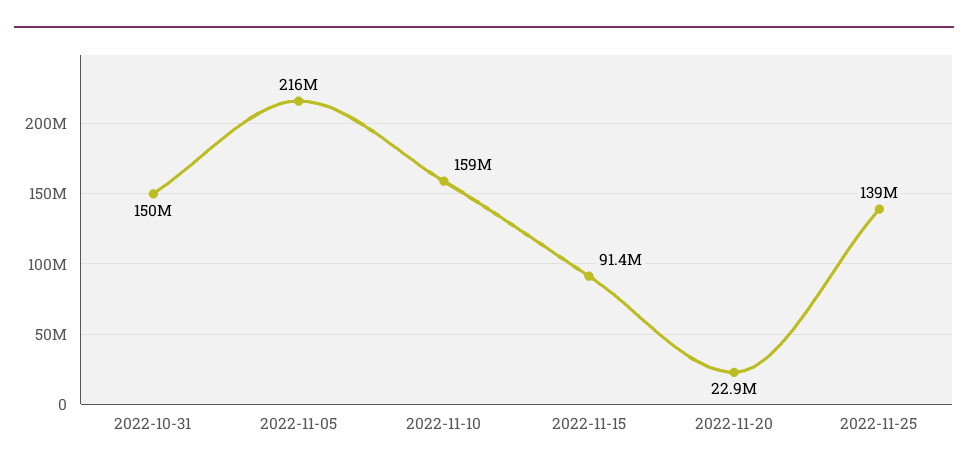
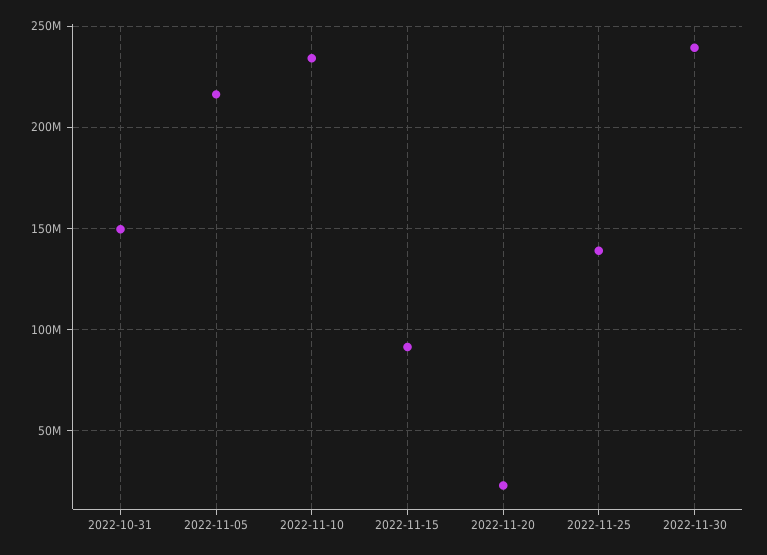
2022-11-10: 159000000 -> 235000000
2022-11-30: none -> 240000000

